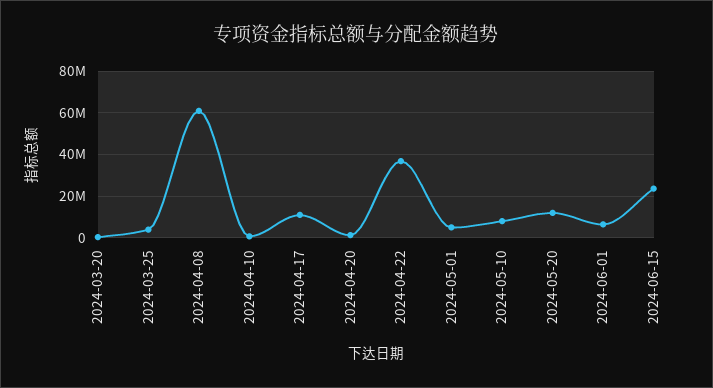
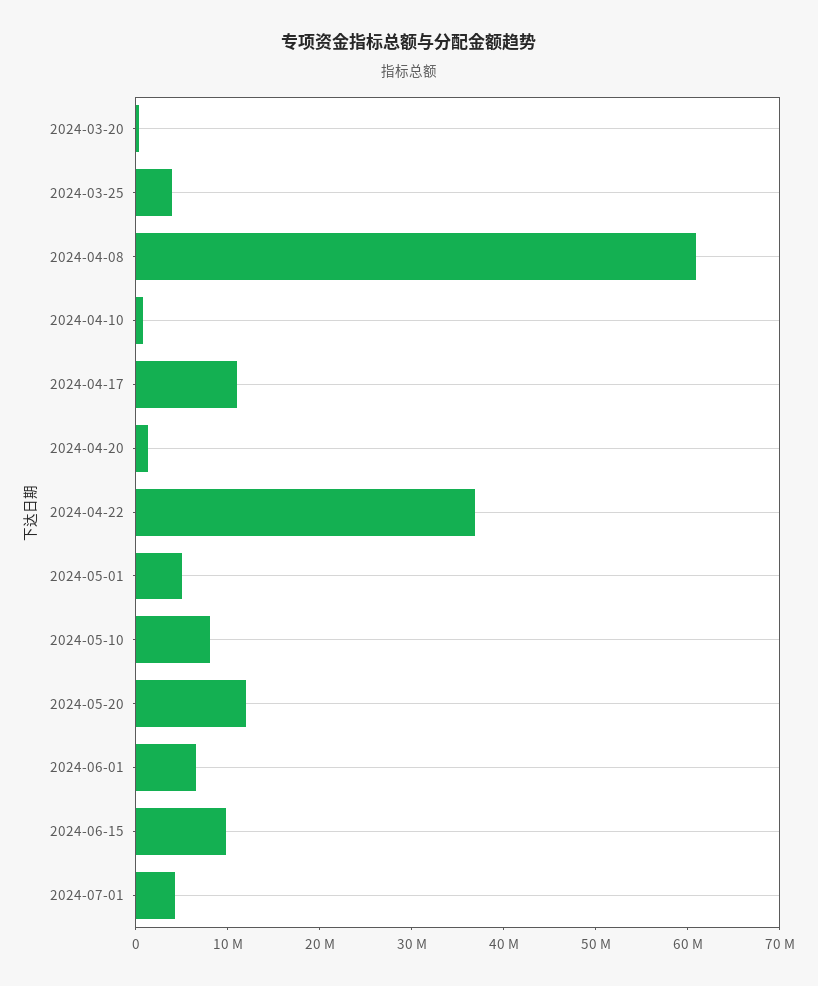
2024-06-15: 25000000 -> 10000000
2024-07-01: none -> 4000000

